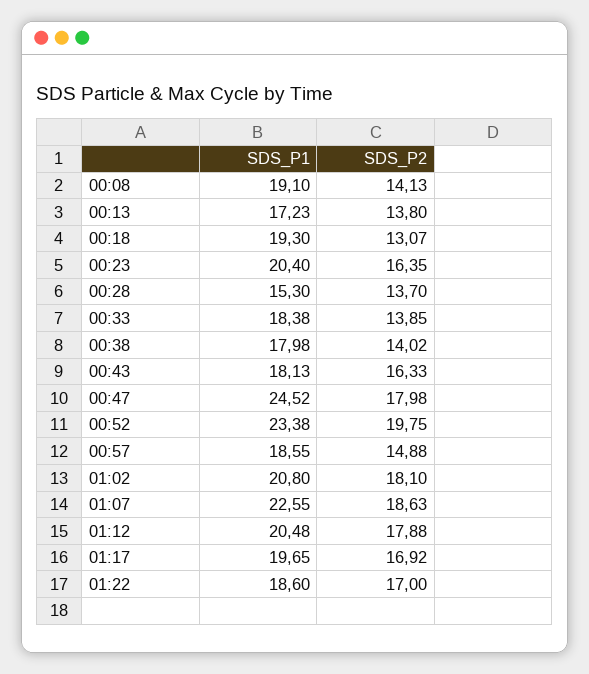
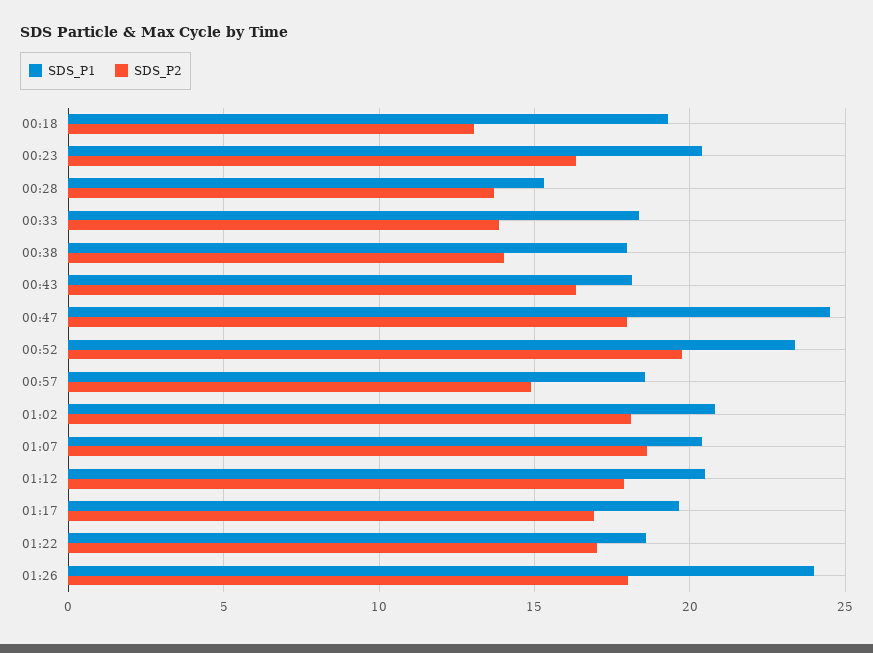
SDS_P1, 00:08: 19.1 -> none
SDS_P2, 00:08: 14.13 -> none
SDS_P1, 00:13: 17.23 -> none
SDS_P2, 00:13: 13.8 -> none
SDS_P1, 01:07: 22.55 -> 20.5
SDS_P1, 01:26: none -> 24
SDS_P2, 01:26: none -> 18

